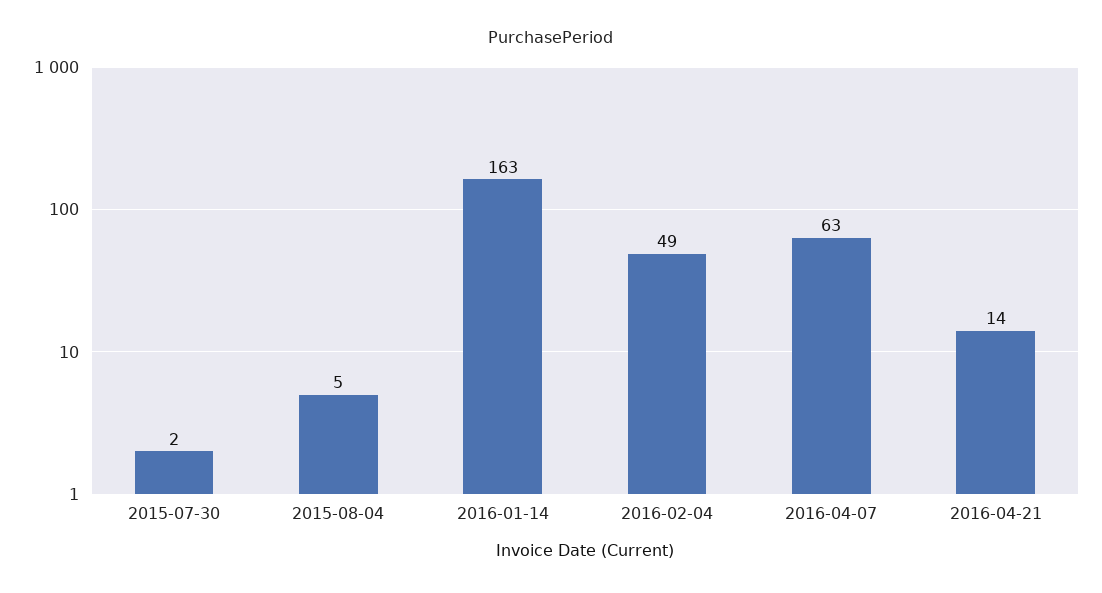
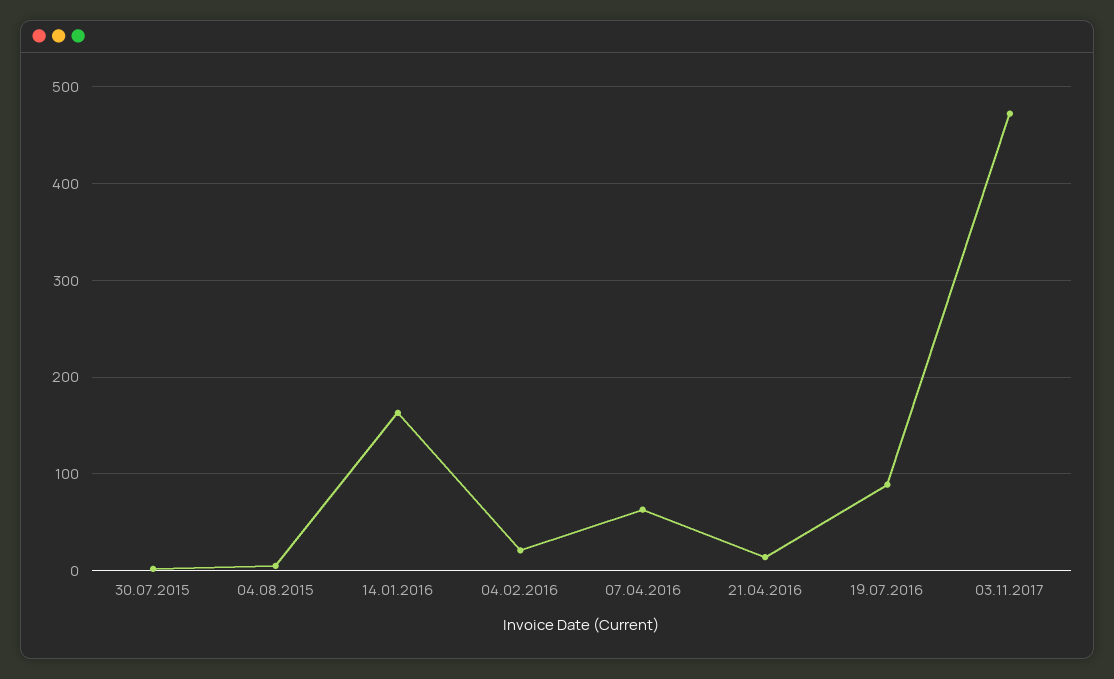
2016-02-04: 49 -> 20
19.07.2016: none -> 90
03.11.2017: none -> 470

